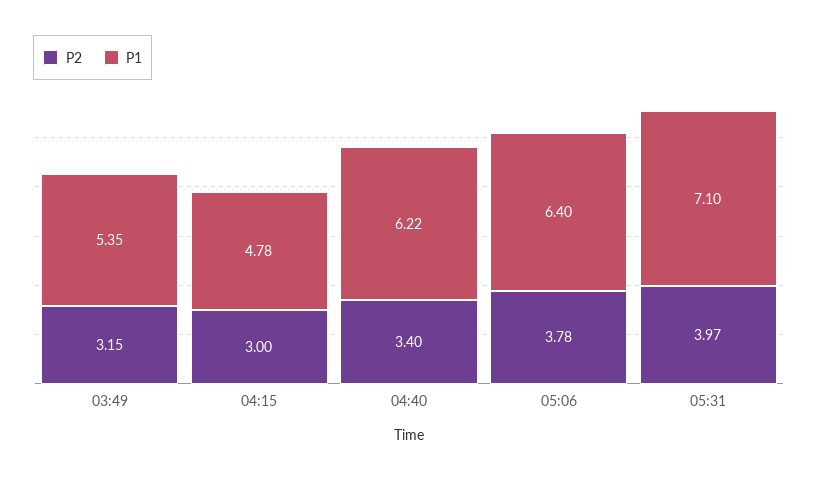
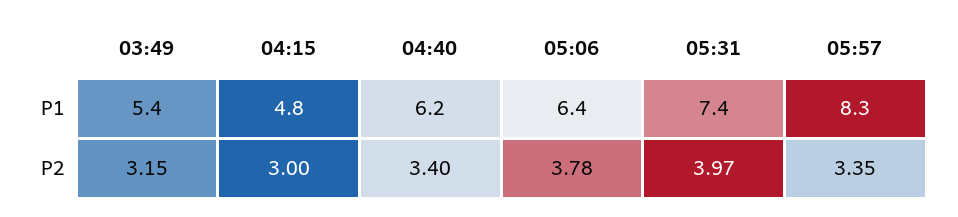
P1, 05:31: 7.1 -> 7.4
P1, 05:57: none -> 8.3
P2, 05:57: none -> 3.35

